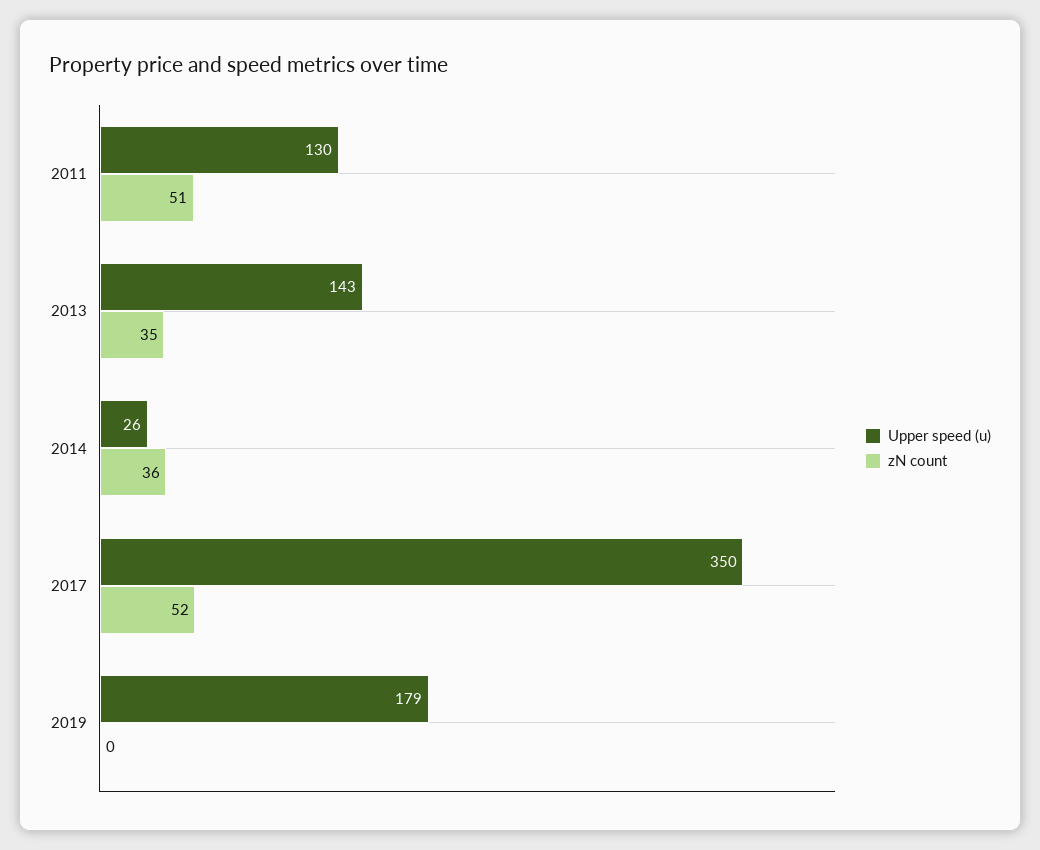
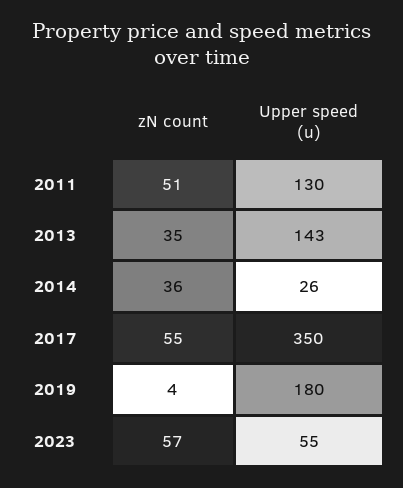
zN count, 2017: 52 -> 55
Upper speed (u), 2019: 179 -> 180
zN count, 2019: 0 -> 4
zN count, 2023: none -> 57
Upper speed (u), 2023: none -> 55

